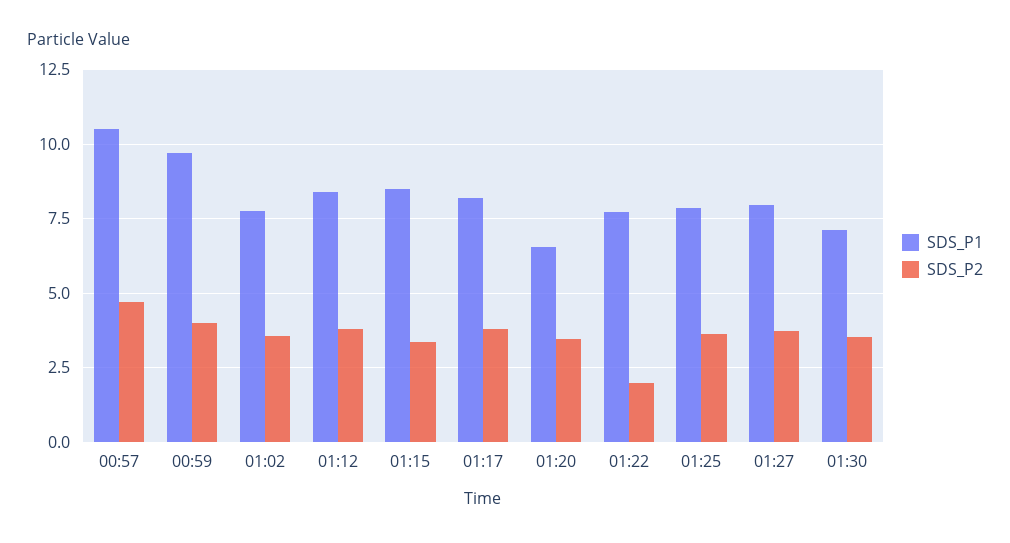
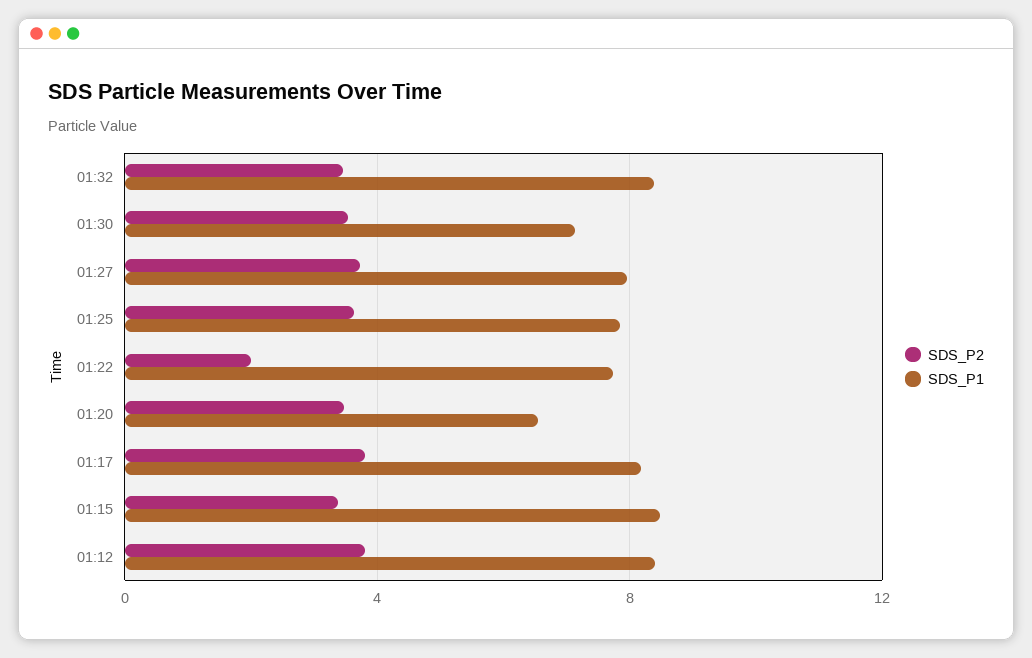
SDS_P1, 00:57: 10.5 -> none
SDS_P2, 00:57: 4.75 -> none
SDS_P1, 00:59: 9.75 -> none
SDS_P2, 00:59: 4 -> none
SDS_P1, 01:02: 7.75 -> none
SDS_P2, 01:02: 3.5 -> none
SDS_P2, 01:32: none -> 3.5
SDS_P1, 01:32: none -> 8.5

